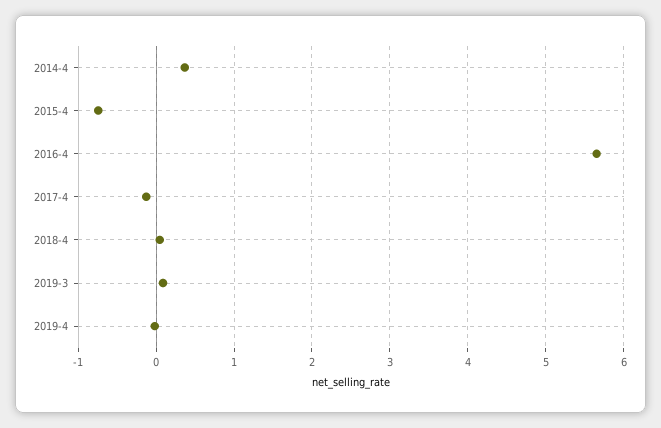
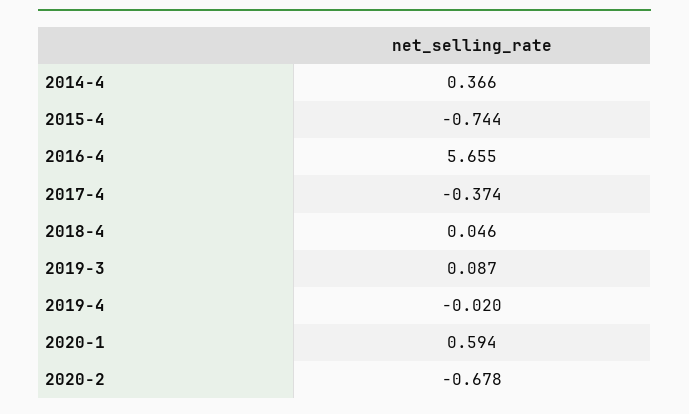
2017-4: -0.1 -> -0.374
2020-1: none -> 0.594
2020-2: none -> -0.678

